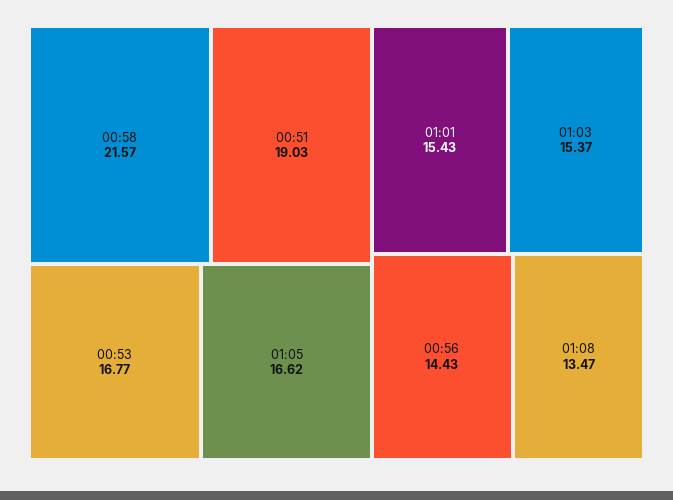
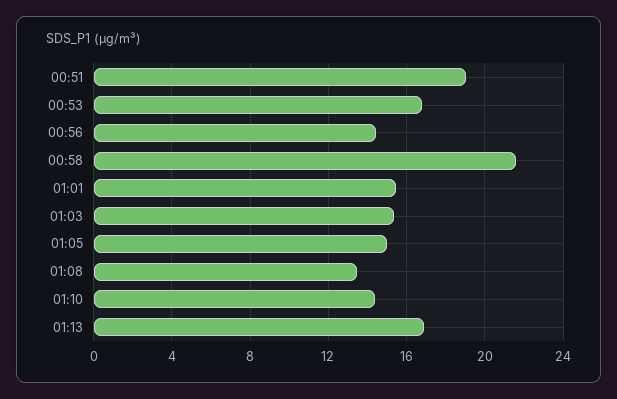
01:05: 16.62 -> 15
01:10: none -> 14.5
01:13: none -> 17

